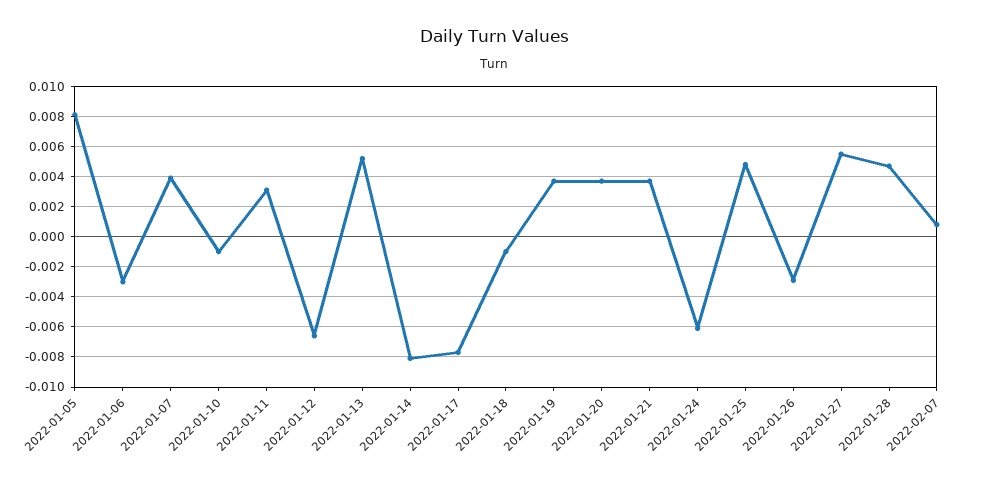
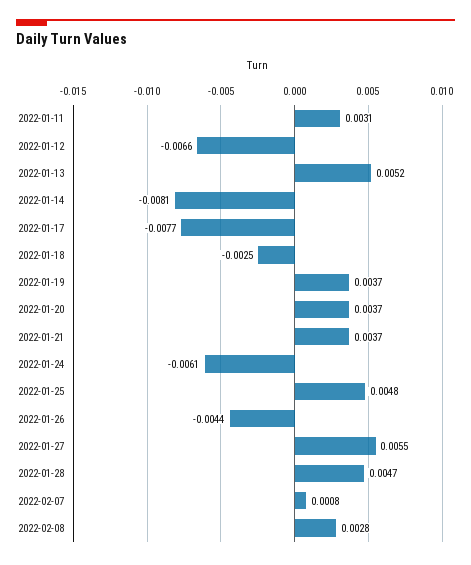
2022-01-05: 0.008 -> none
2022-01-06: -0.003 -> none
2022-01-07: 0.004 -> none
2022-01-10: -0.001 -> none
2022-01-18: -0.001 -> -0.0025
2022-01-26: -0.003 -> -0.0044
2022-02-08: none -> 0.0028

